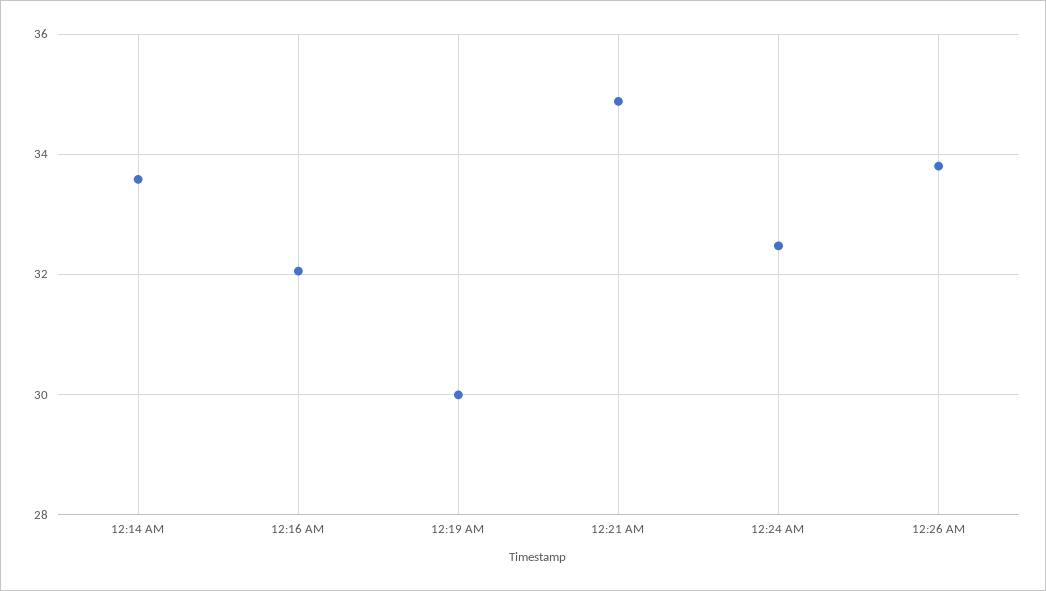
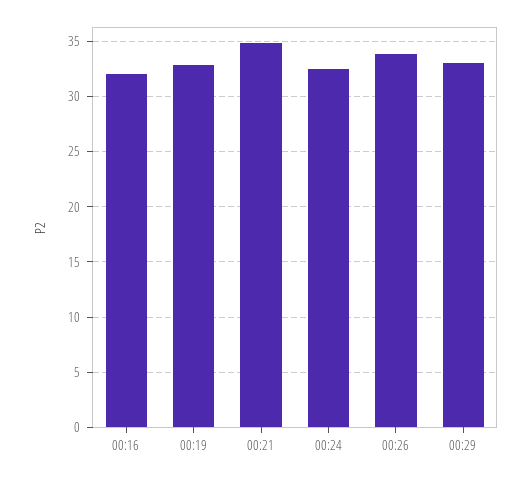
12:14 AM: 33.6 -> none
12:19 AM: 30 -> 33
00:29: none -> 33

